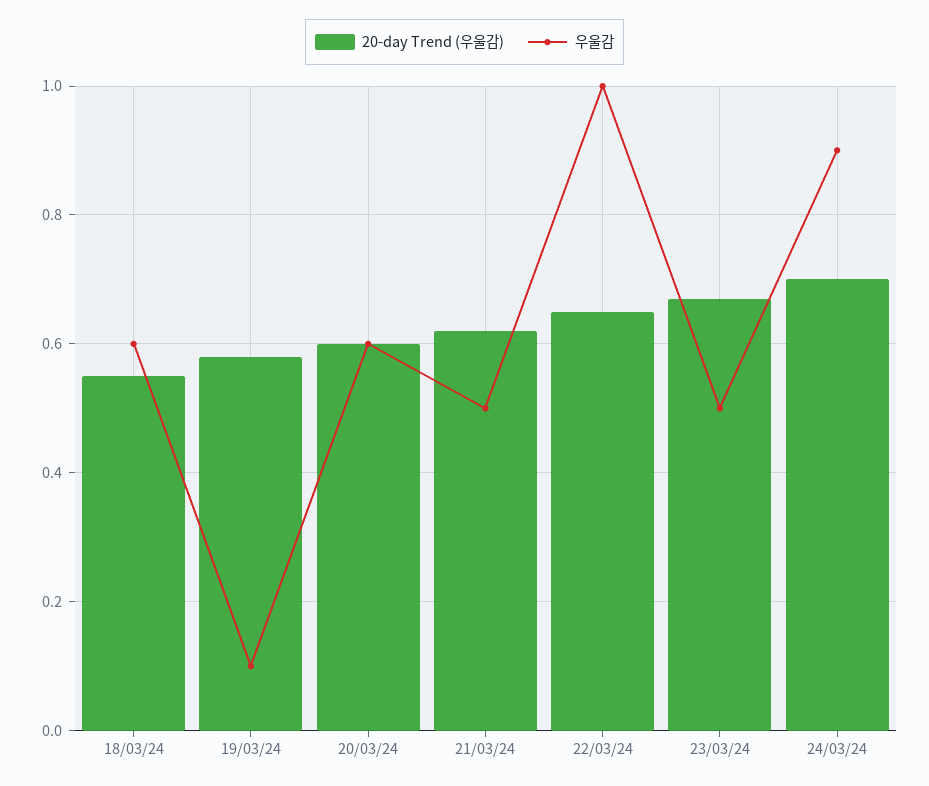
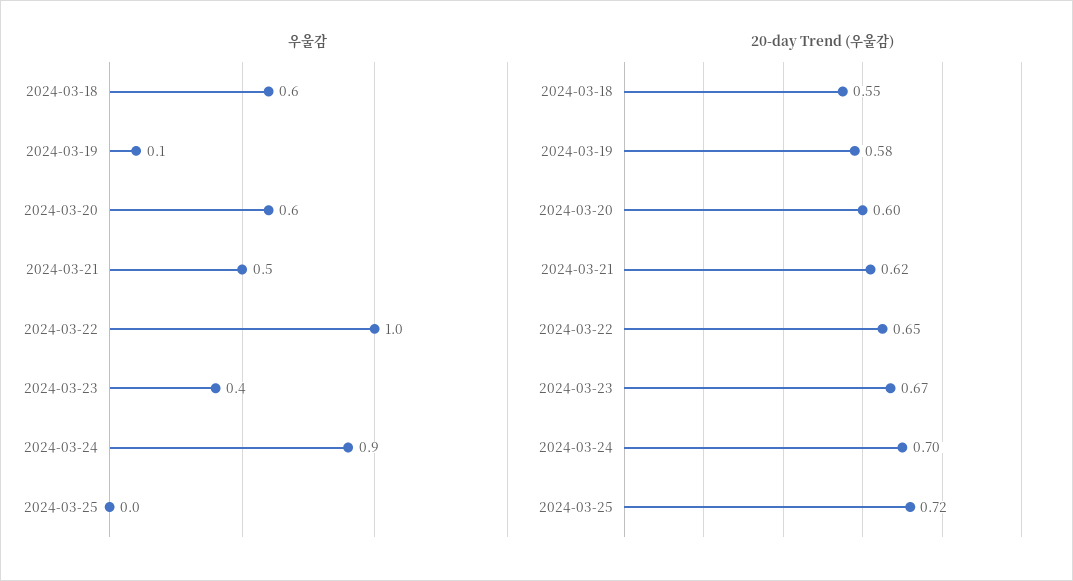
우울감, 23/03/24: 0.5 -> 0.4
우울감, 2024-03-25: none -> 0
20-day Trend (우울감), 2024-03-25: none -> 0.72

